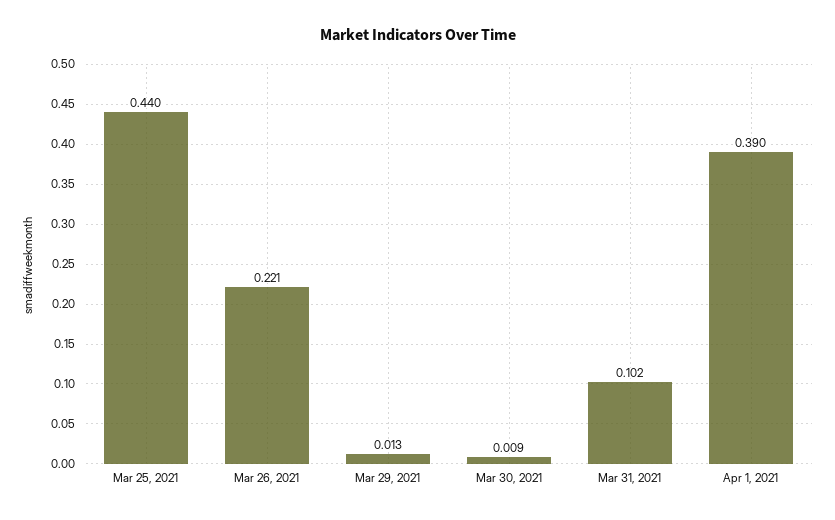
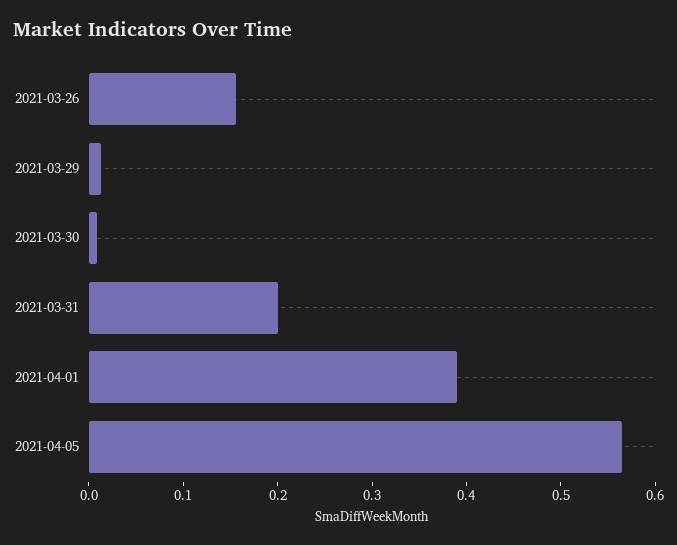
Mar 25, 2021: 0.44 -> none
Mar 26, 2021: 0.221 -> 0.16
Mar 31, 2021: 0.102 -> 0.2
2021-04-05: none -> 0.56

